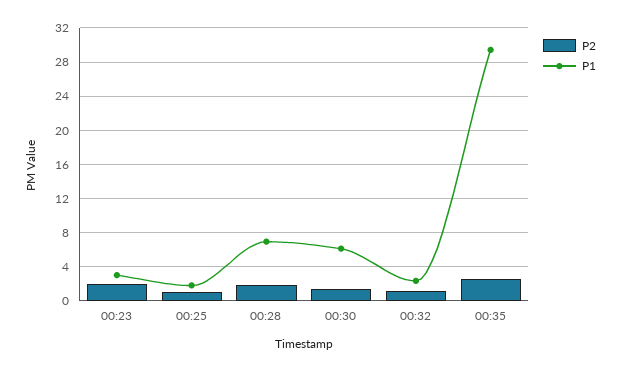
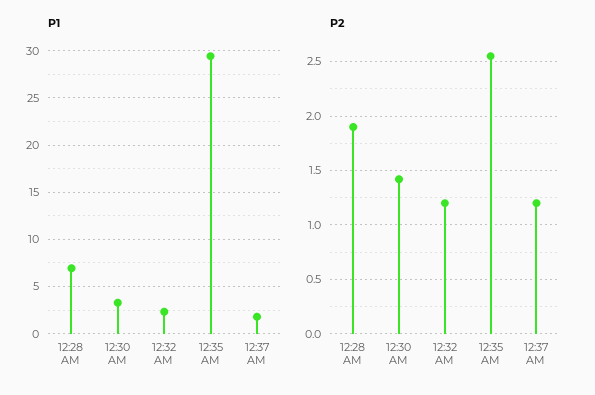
P2, 00:23: 2 -> none
P1, 00:23: 3 -> none
P2, 00:25: 1 -> none
P1, 00:25: 2 -> none
P1, 00:30: 6 -> 3
P1, 12:37 AM: none -> 2
P2, 12:37 AM: none -> 1.2

